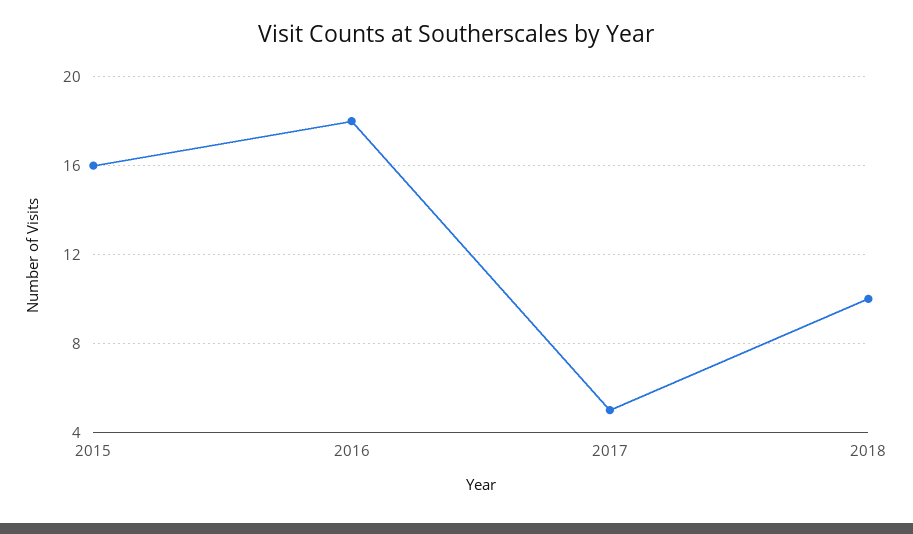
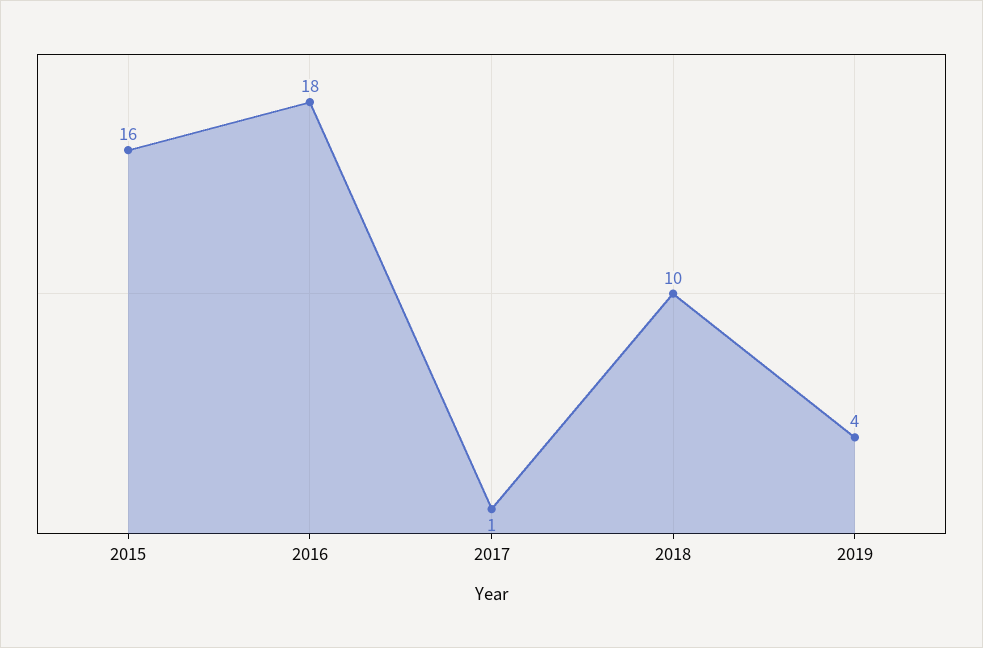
2017: 5 -> 1
2019: none -> 4

